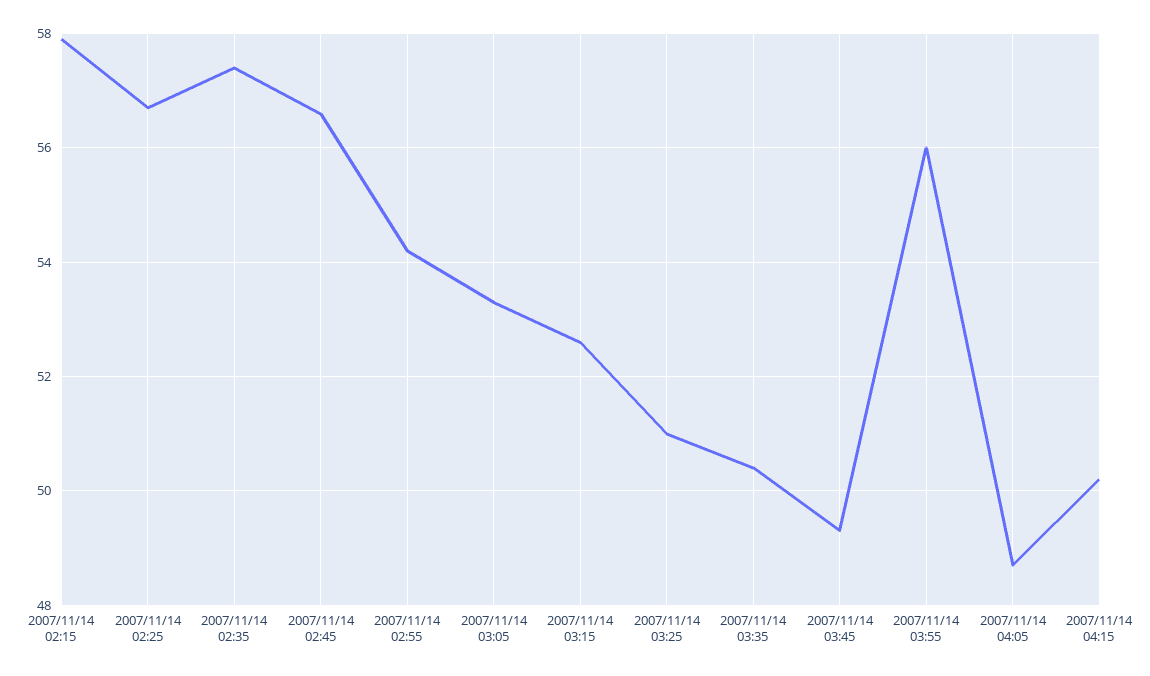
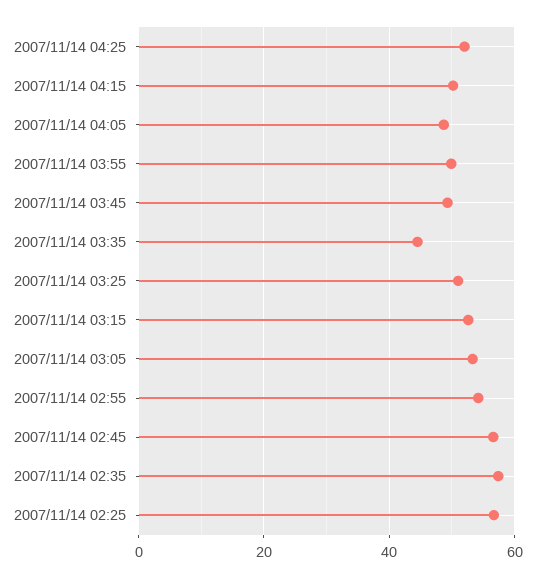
2007/11/14 02:15: 58 -> none
2007/11/14 03:35: 50.5 -> 44
2007/11/14 03:55: 56 -> 50
2007/11/14 04:25: none -> 52

